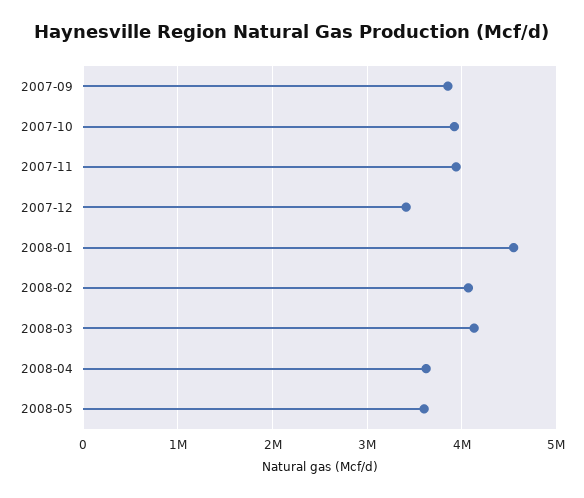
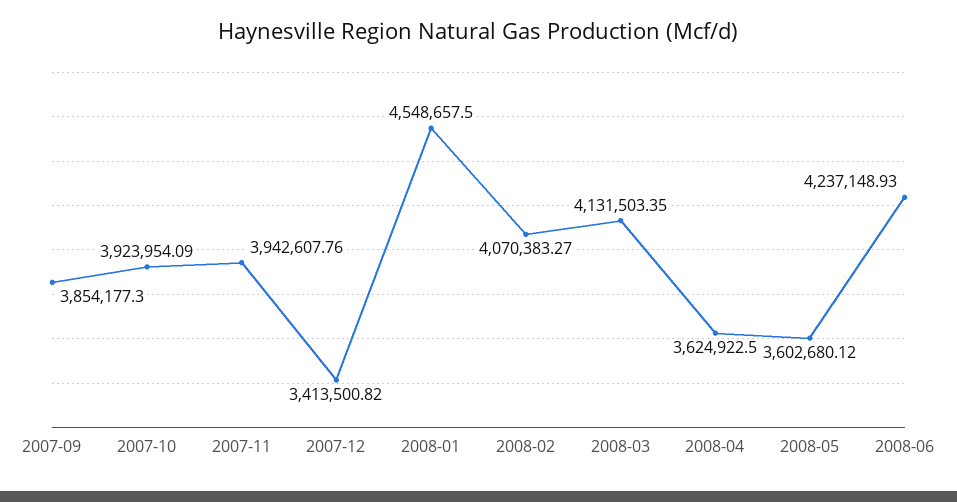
2008-06: none -> 4237148.93

